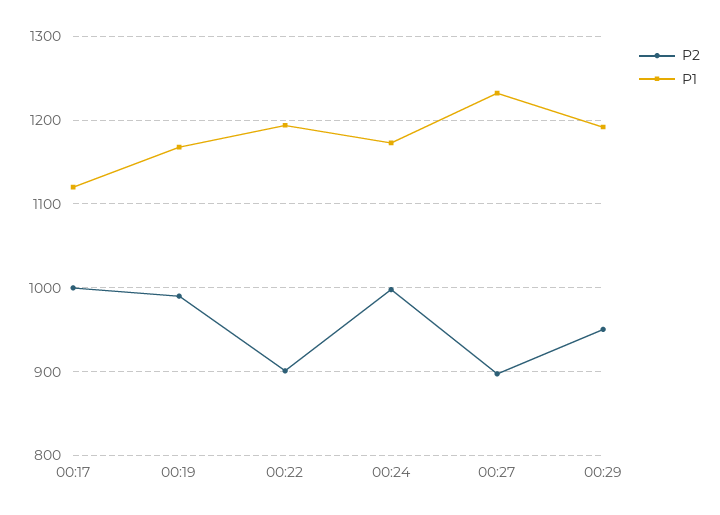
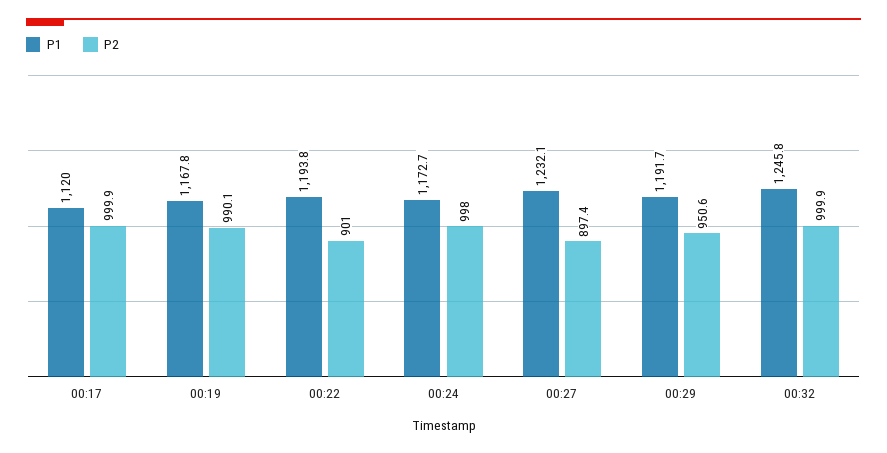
P1, 00:32: none -> 1245.8
P2, 00:32: none -> 999.9

